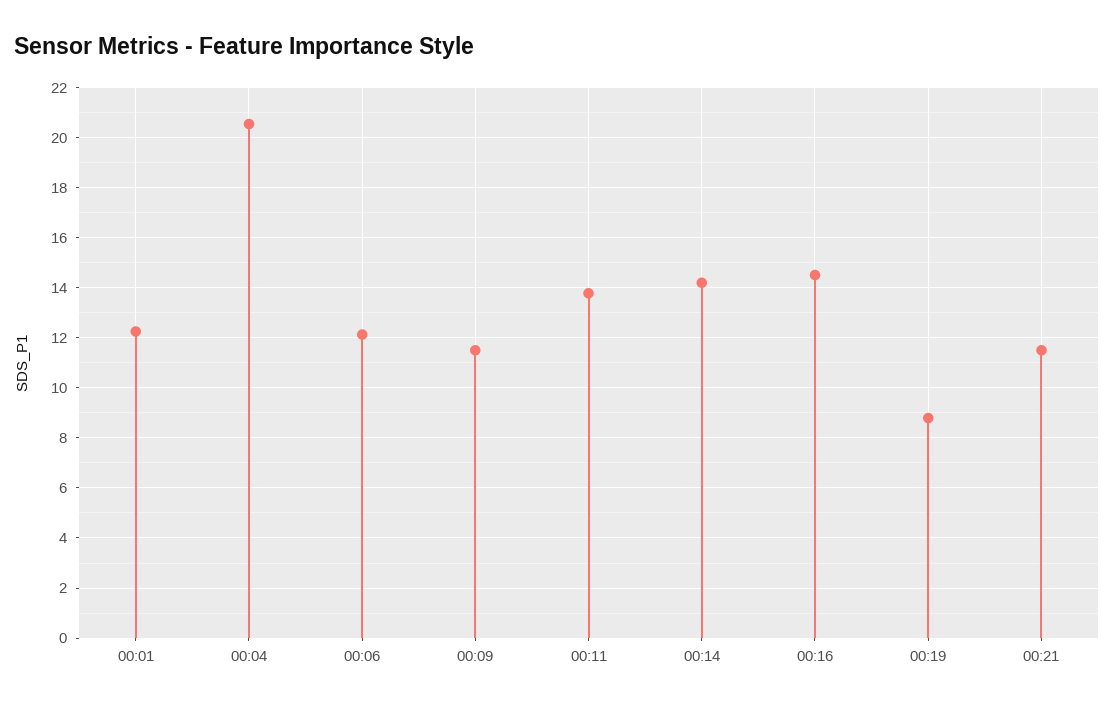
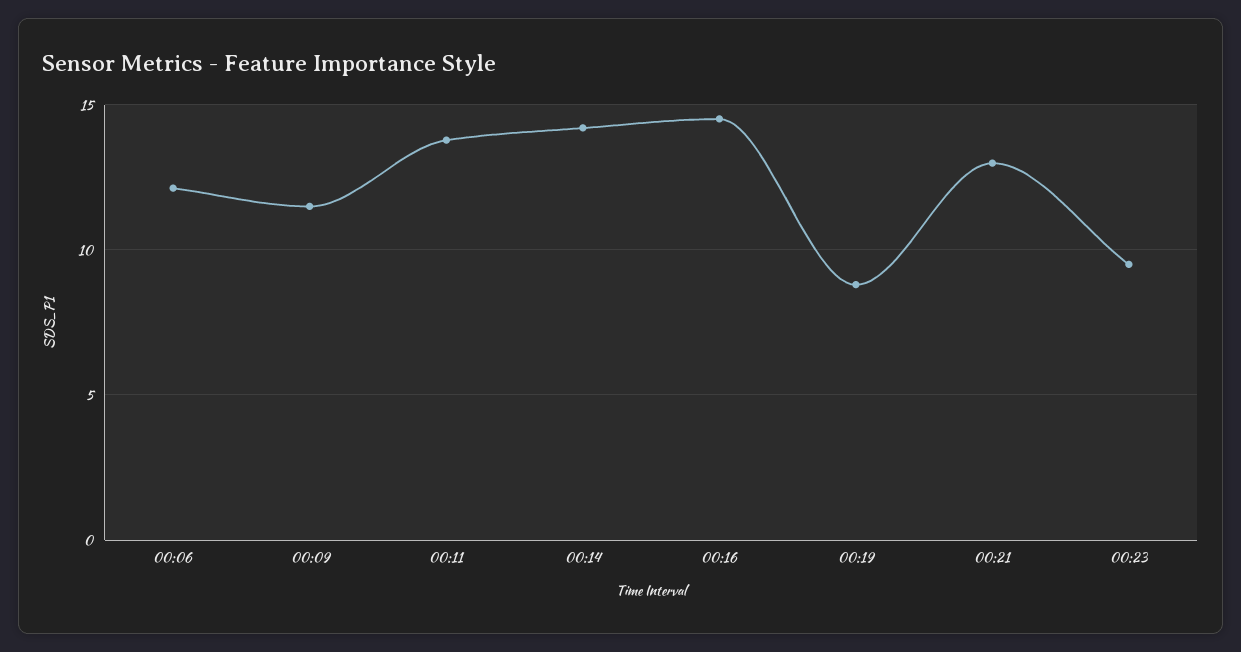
00:01: 12.25 -> none
00:04: 20.5 -> none
00:21: 11.5 -> 13
00:23: none -> 9.5

